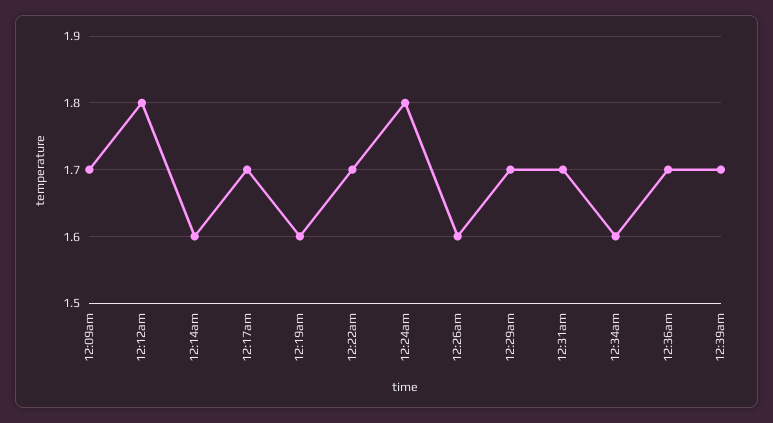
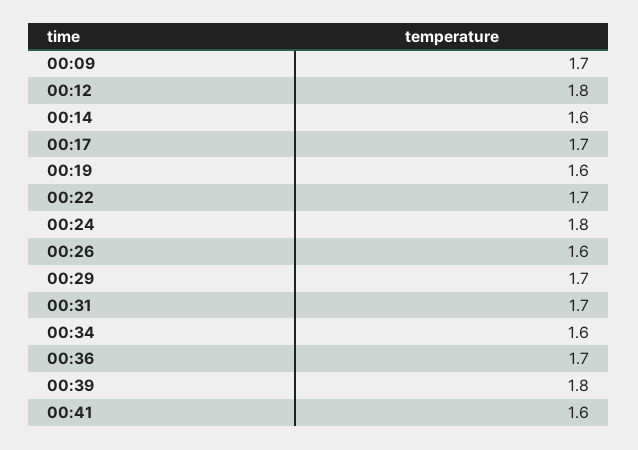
12:39am: 1.7 -> 1.8
00:41: none -> 1.6

